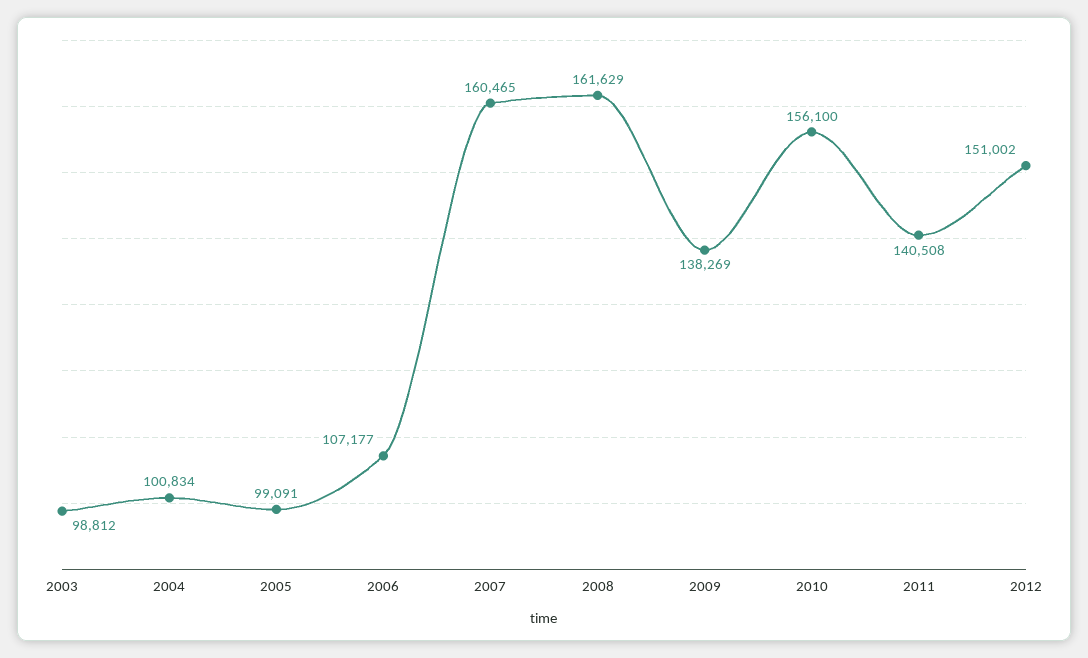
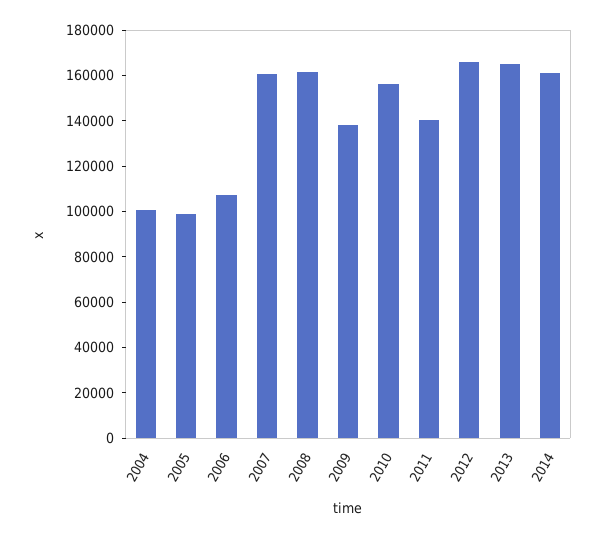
2003: 98812 -> none
2012: 151002 -> 165000
2013: none -> 165000
2014: none -> 160000

